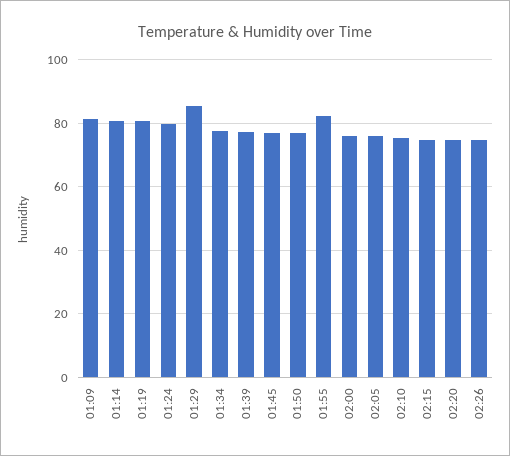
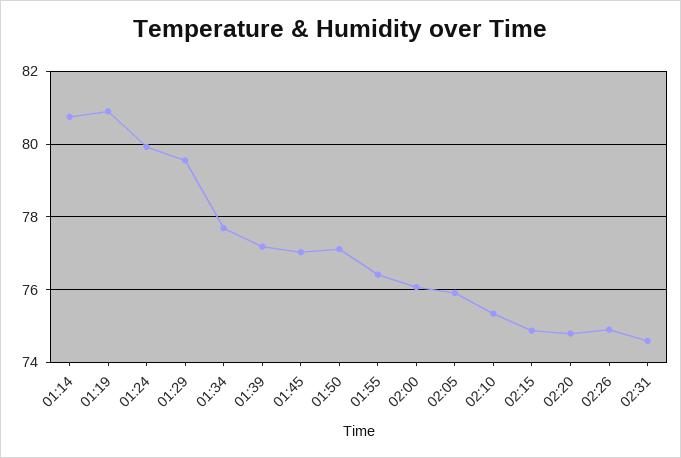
01:09: 82 -> none
01:29: 86 -> 79.6
01:55: 82 -> 76.4
02:31: none -> 74.6

